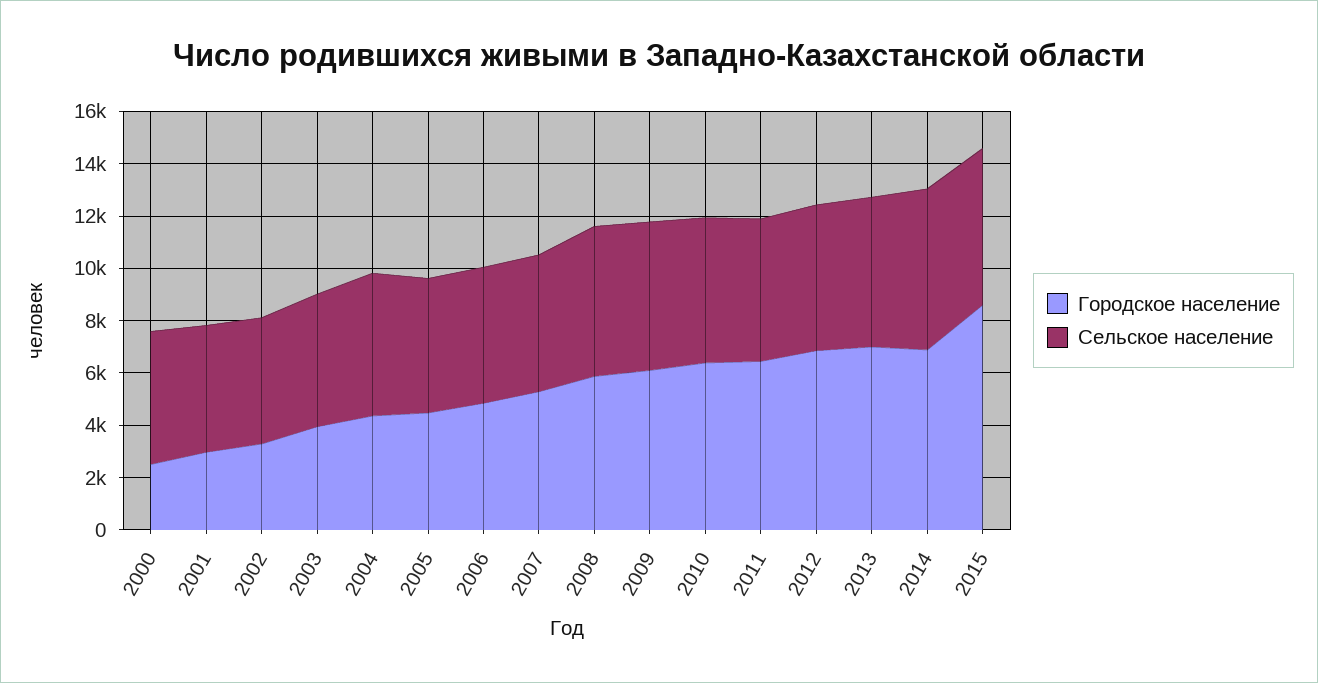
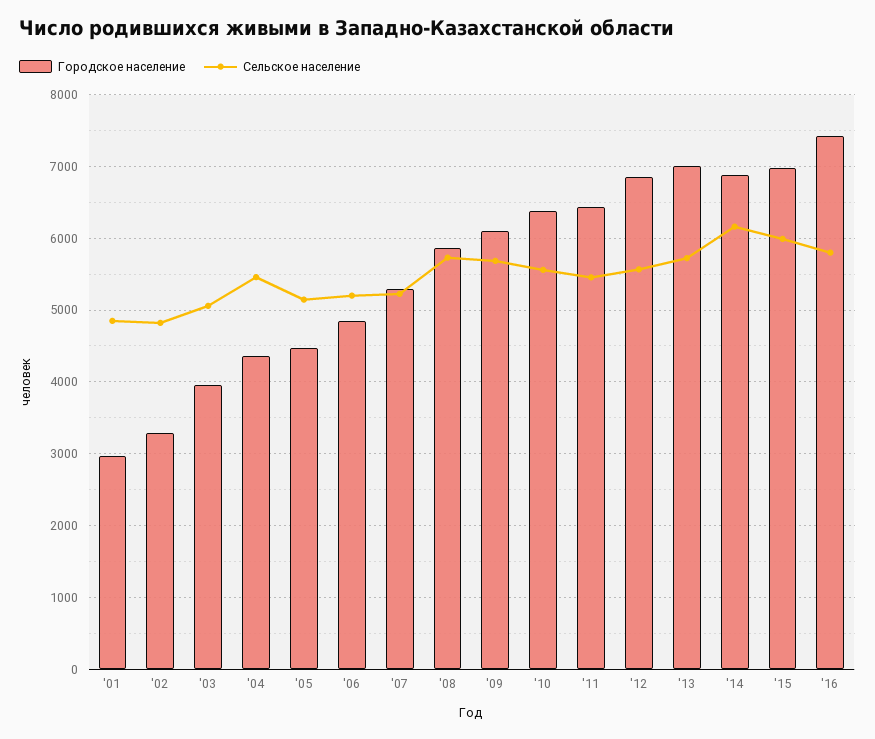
Городское население, 2000: 2500 -> none
Сельское население, 2000: 5000 -> none
Городское население, 2015: 8500 -> 7000
Городское население, '16: none -> 7400
Сельское население, '16: none -> 5800

